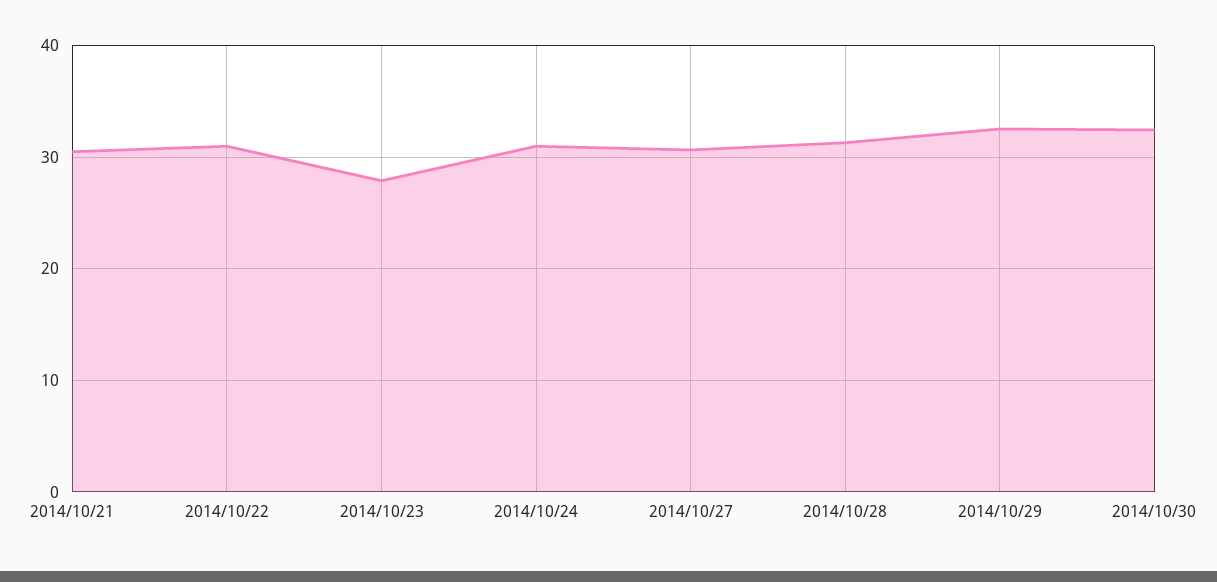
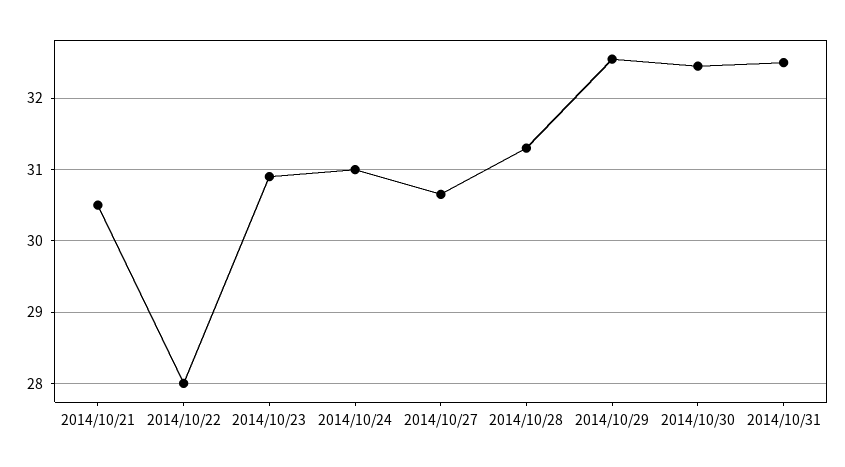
2014/10/22: 31 -> 28
2014/10/23: 28 -> 30.9
2014/10/31: none -> 32.5

